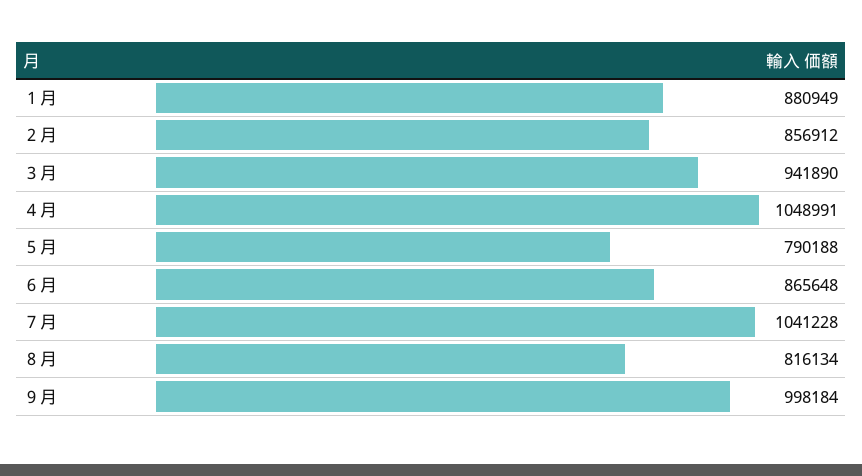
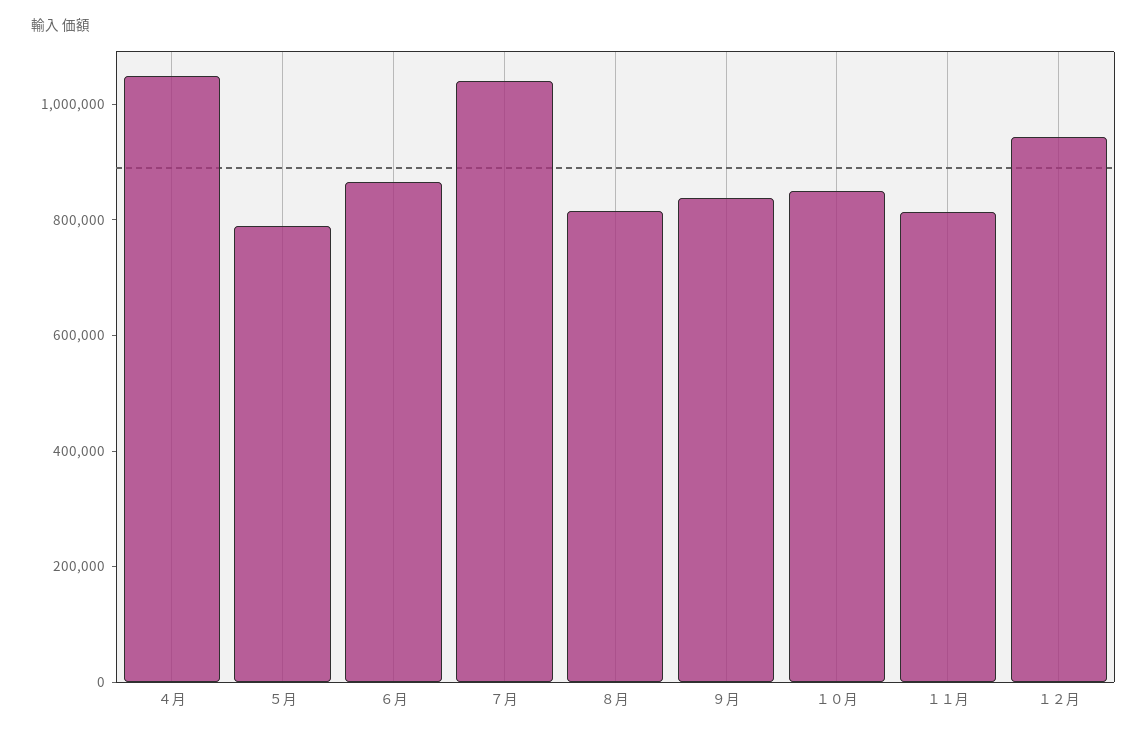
１月: 880949 -> none
２月: 856912 -> none
３月: 941890 -> none
９月: 998184 -> 850000
１０月: none -> 850000
１１月: none -> 800000
１２月: none -> 950000

